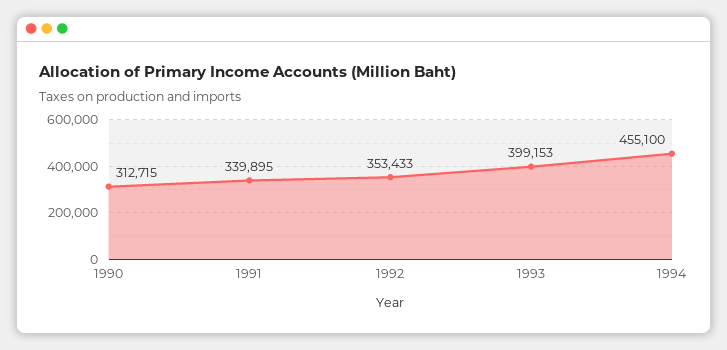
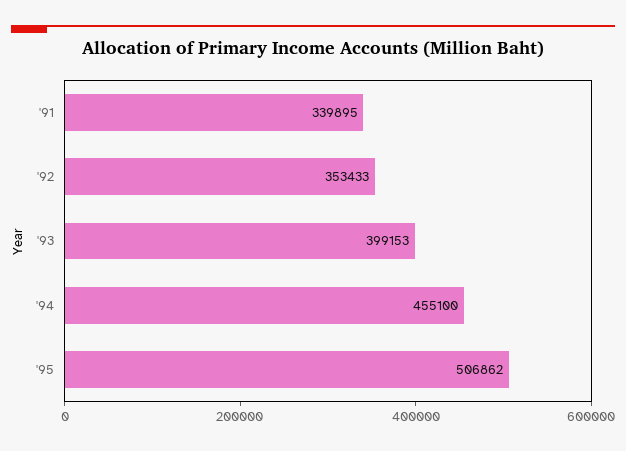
1990: 312715 -> none
'95: none -> 506862

